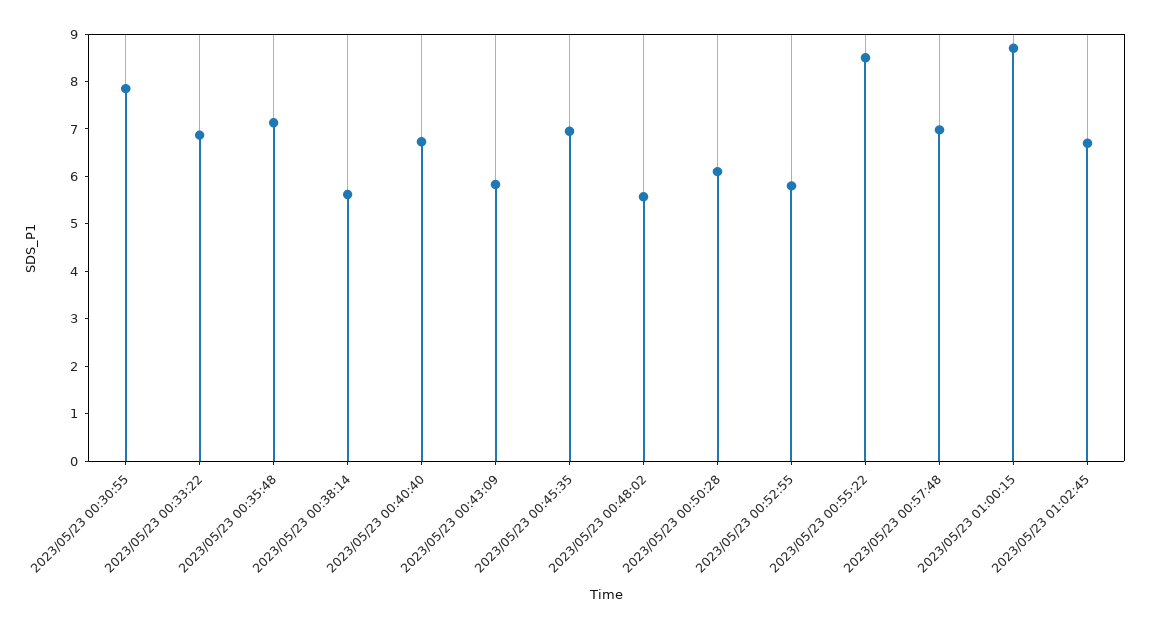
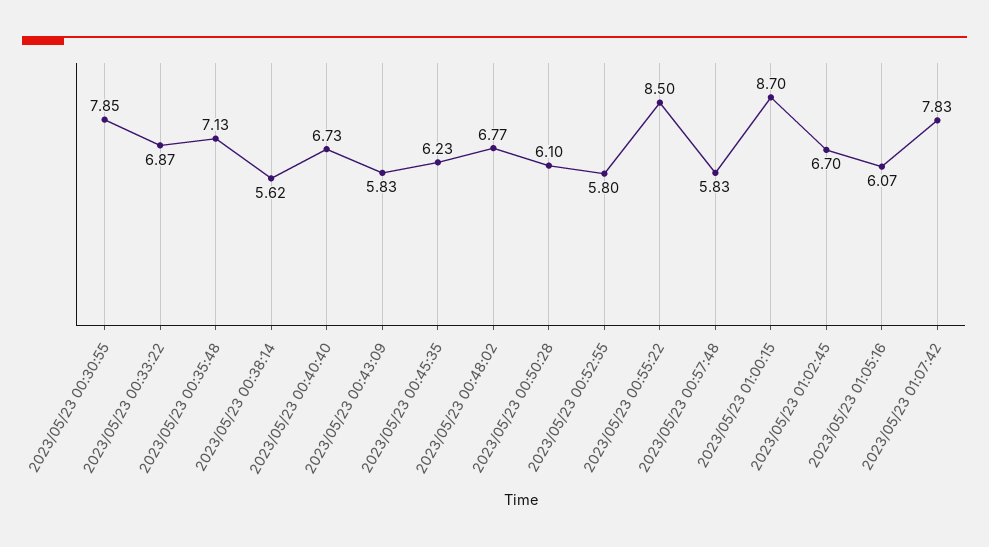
2023/05/23 00:45:35: 7 -> 6.23
2023/05/23 00:48:02: 5.6 -> 6.77
2023/05/23 00:57:48: 7 -> 5.83
2023/05/23 01:05:16: none -> 6.07
2023/05/23 01:07:42: none -> 7.83

